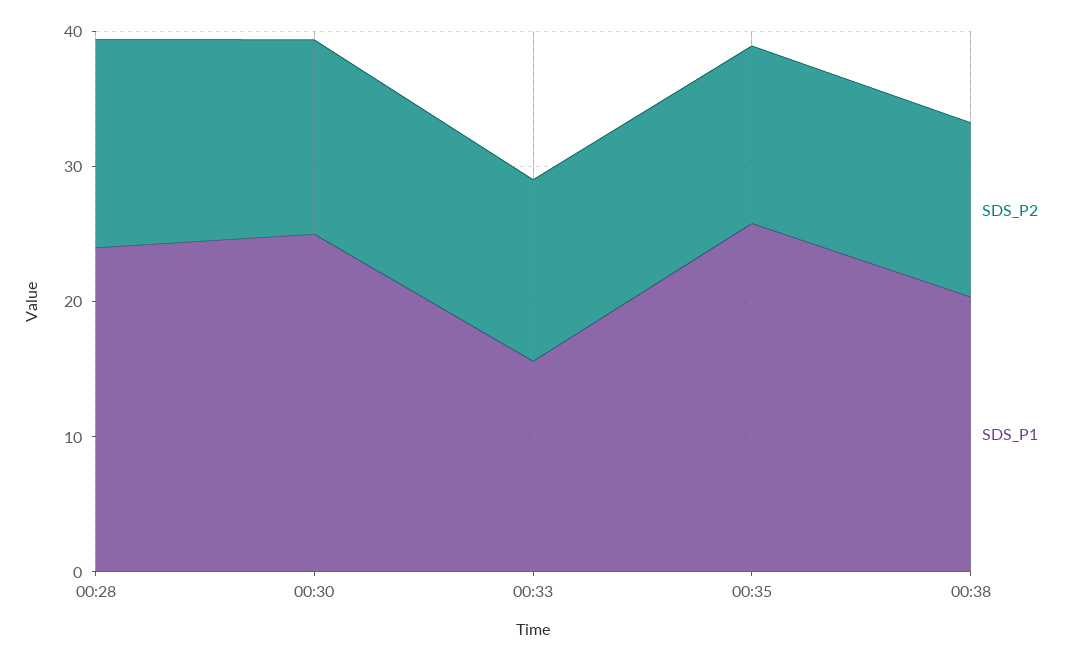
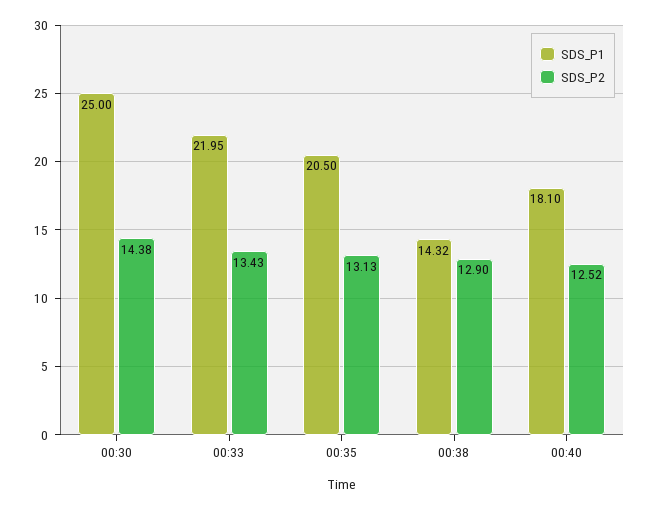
SDS_P2, 00:28: 16 -> none
SDS_P1, 00:28: 24 -> none
SDS_P1, 00:33: 16 -> 21.95
SDS_P1, 00:35: 26 -> 20.5
SDS_P1, 00:38: 20 -> 14.32
SDS_P1, 00:40: none -> 18.1
SDS_P2, 00:40: none -> 12.52

